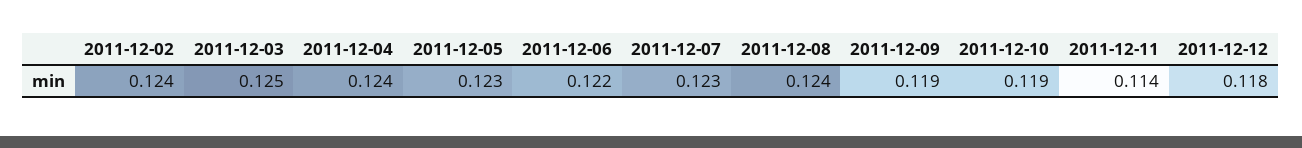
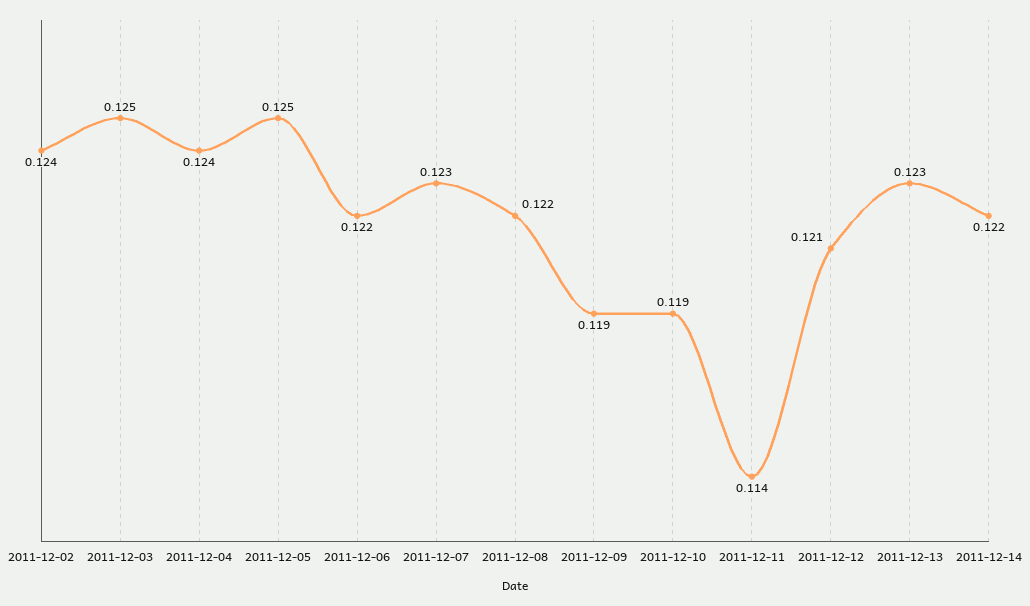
2011-12-05: 0.123 -> 0.125
2011-12-08: 0.124 -> 0.122
2011-12-12: 0.118 -> 0.121
2011-12-13: none -> 0.123
2011-12-14: none -> 0.122

